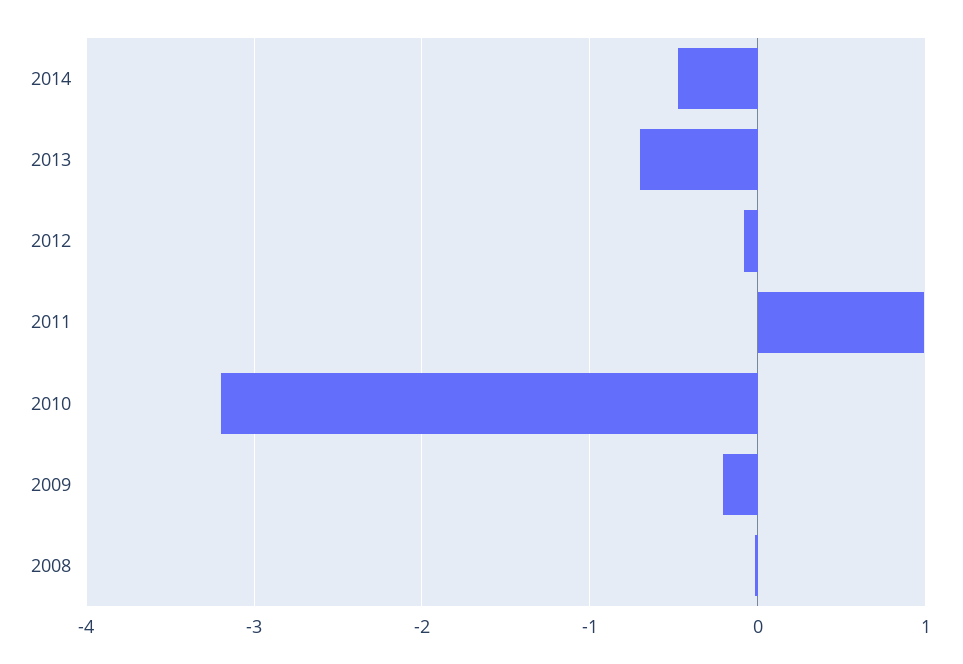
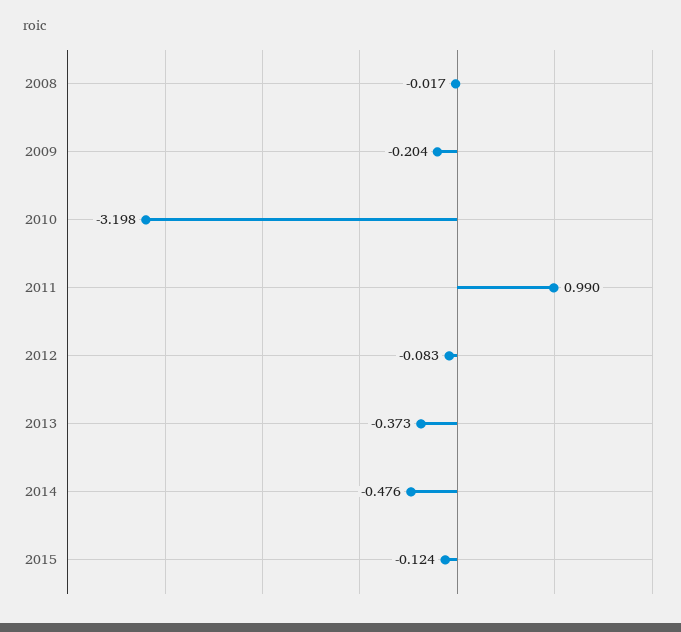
2013: -0.7 -> -0.373
2015: none -> -0.124

